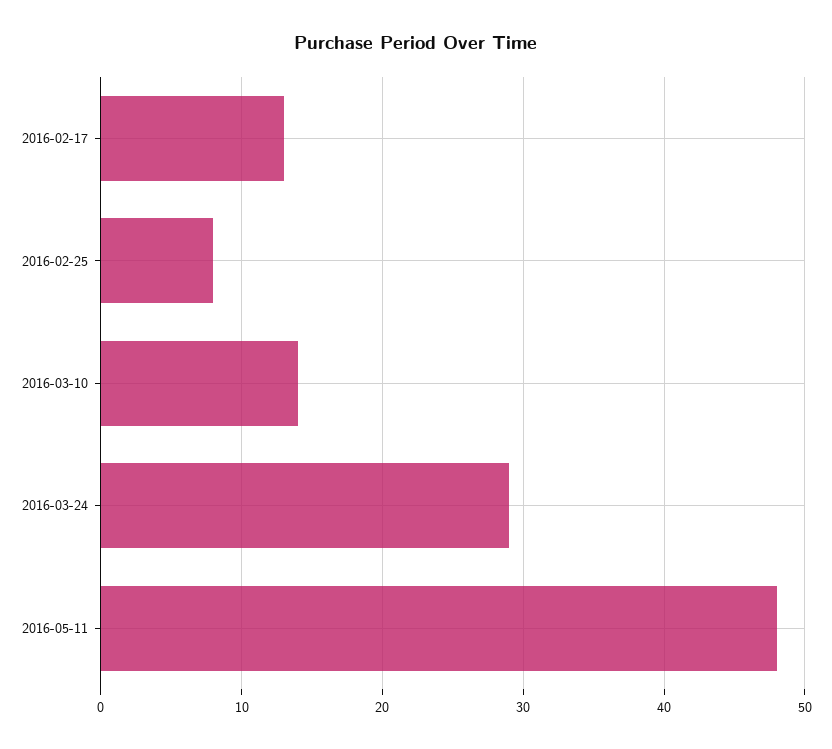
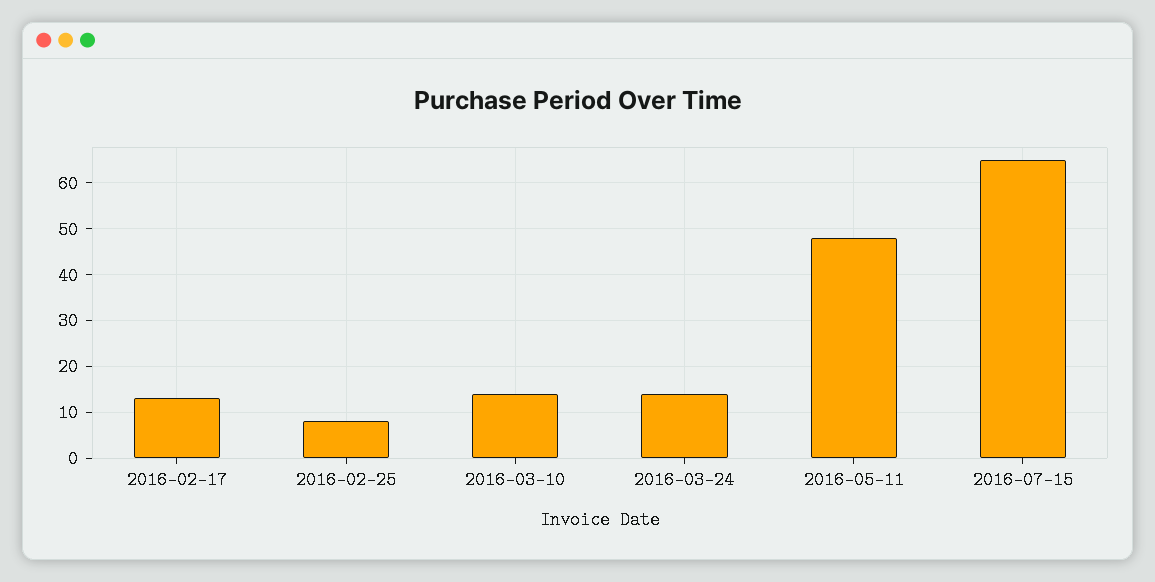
2016-03-24: 29 -> 15
2016-07-15: none -> 65

